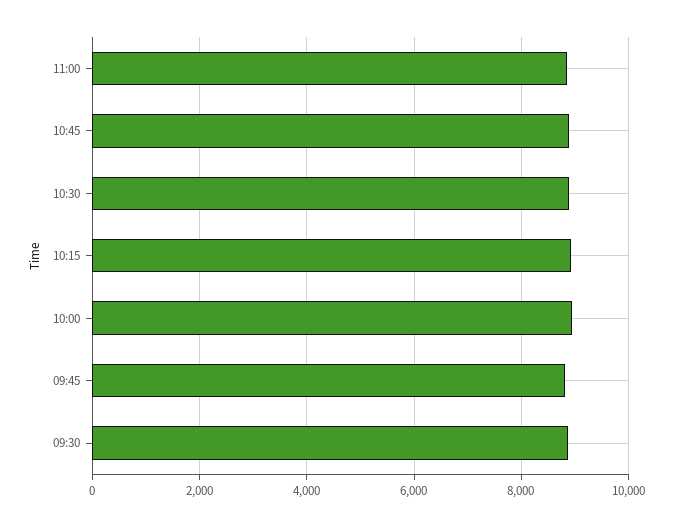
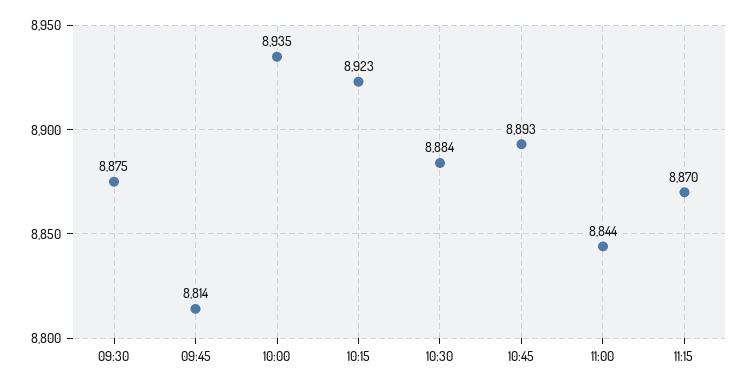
11:15: none -> 8870

